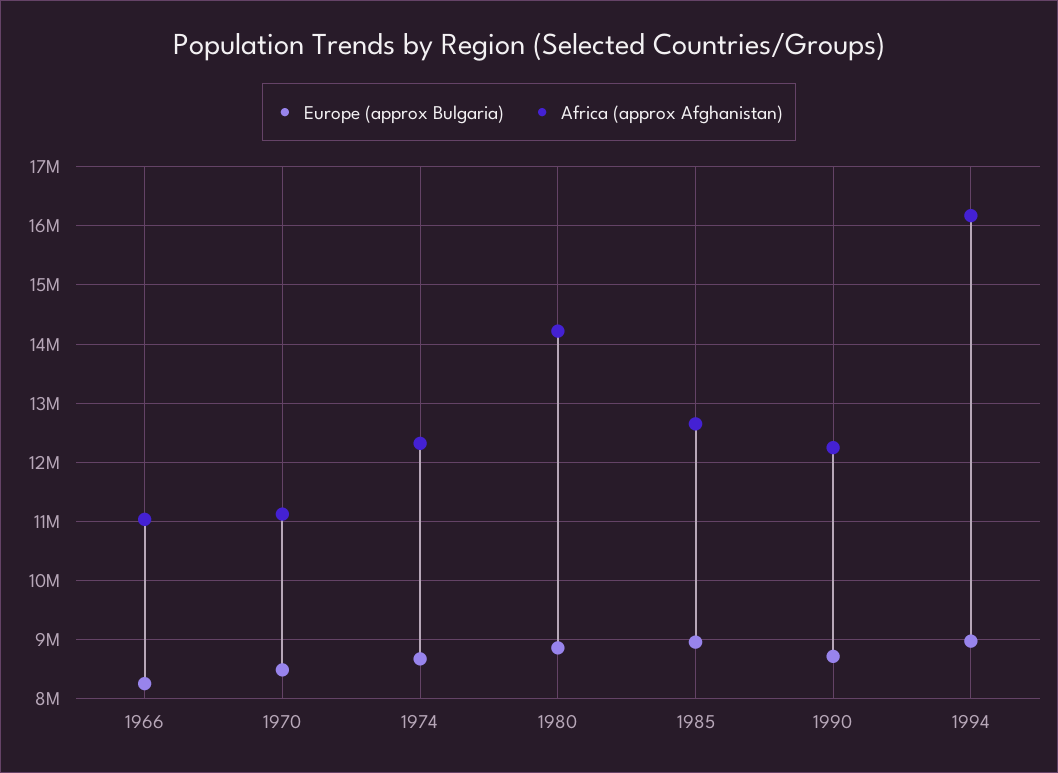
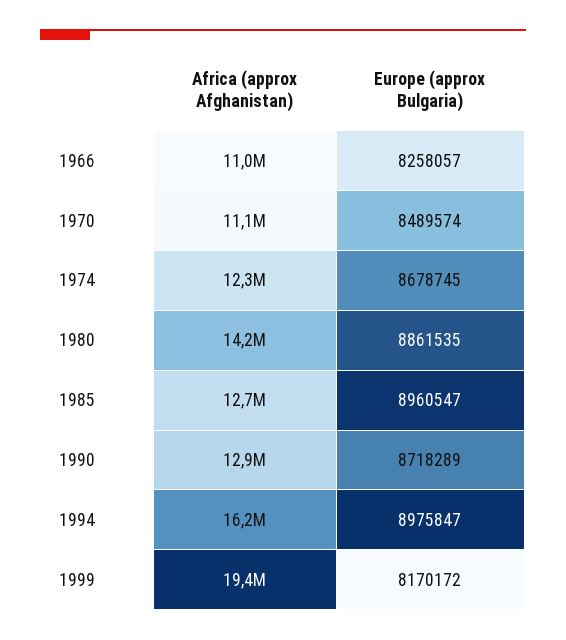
Africa (approx Afghanistan), 1990: 12200000 -> 12900000
Africa (approx Afghanistan), 1999: none -> 19400000
Europe (approx Bulgaria), 1999: none -> 8170172

